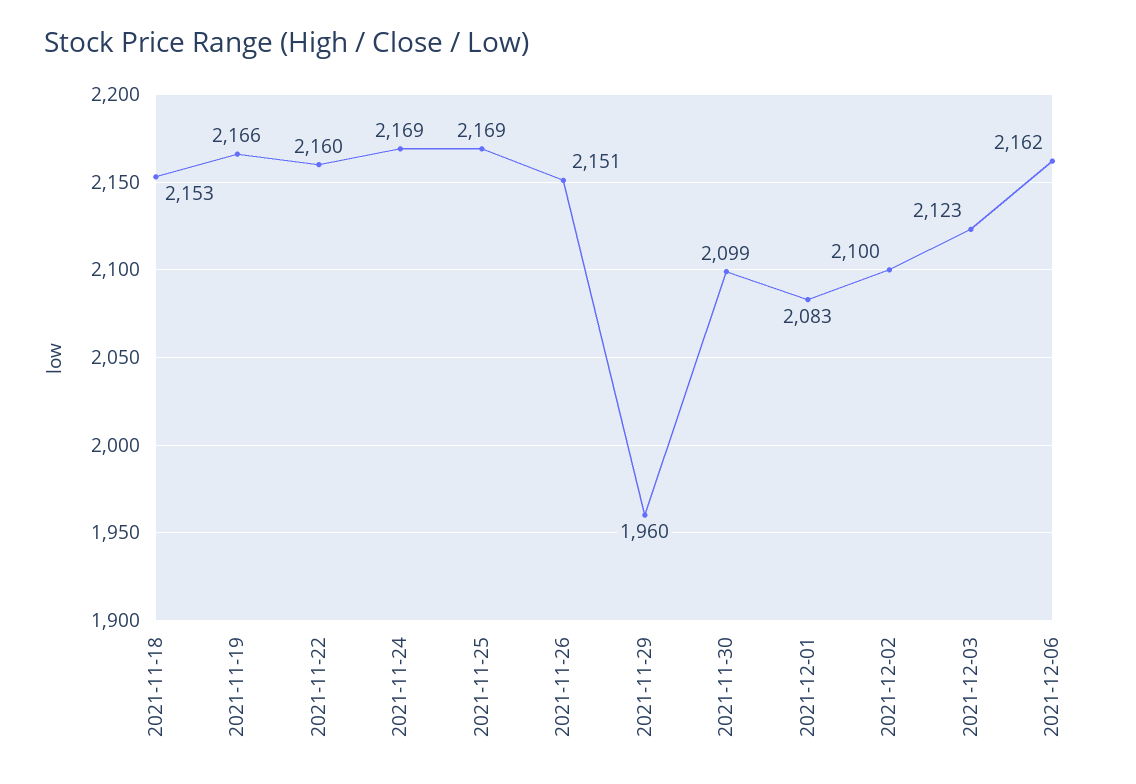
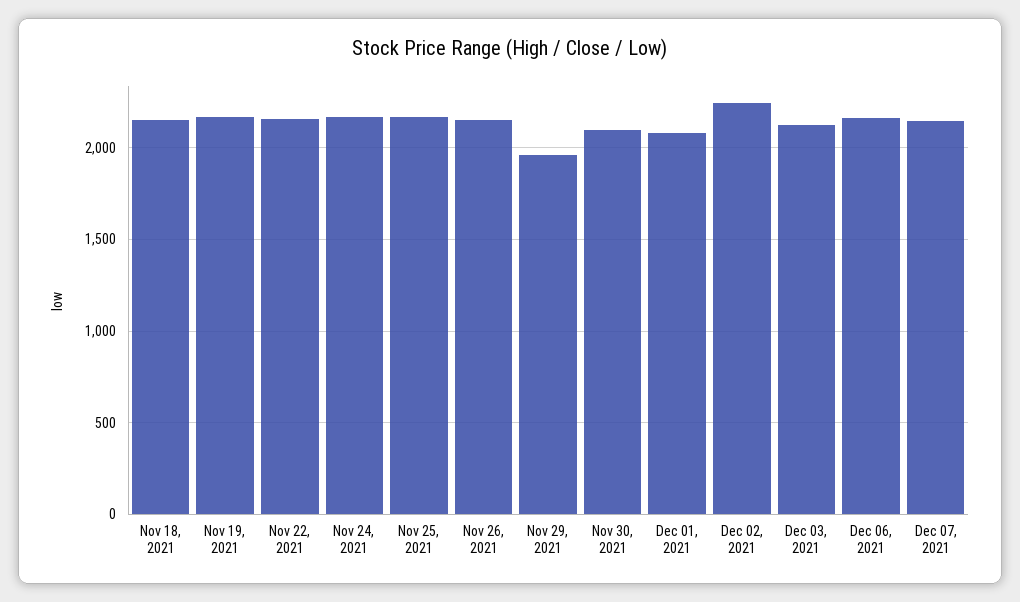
2021-12-02: 2100 -> 2250
Dec 07, 2021: none -> 2150

